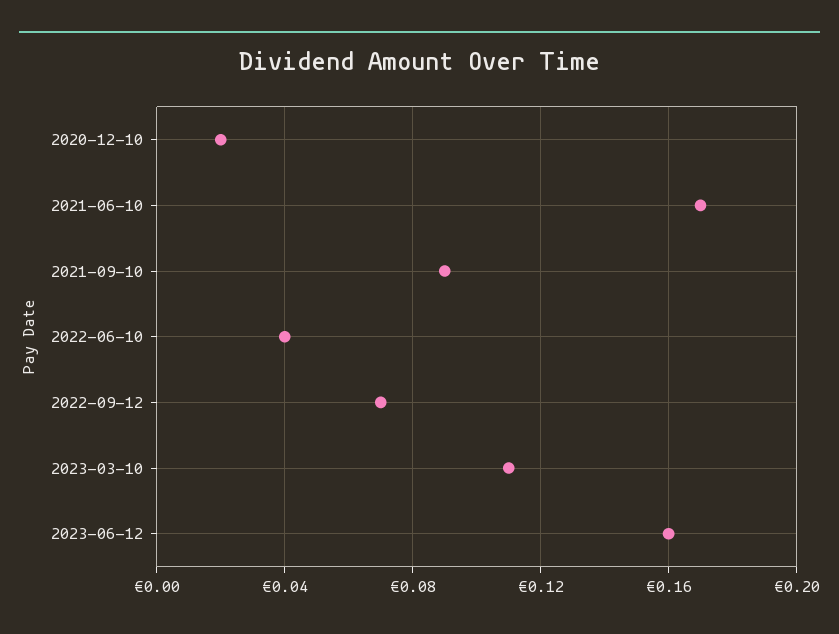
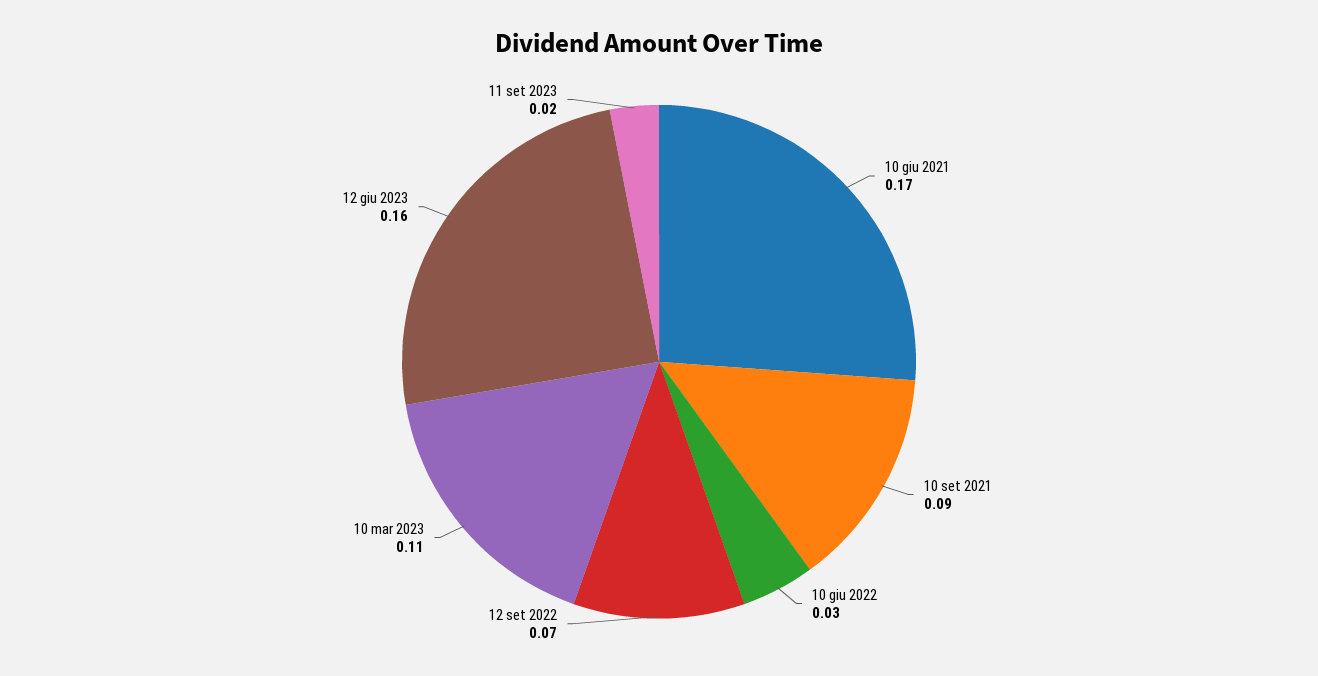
2020-12-10: 0.02 -> none
2022-06-10: 0.04 -> 0.03
11 set 2023: none -> 0.02

